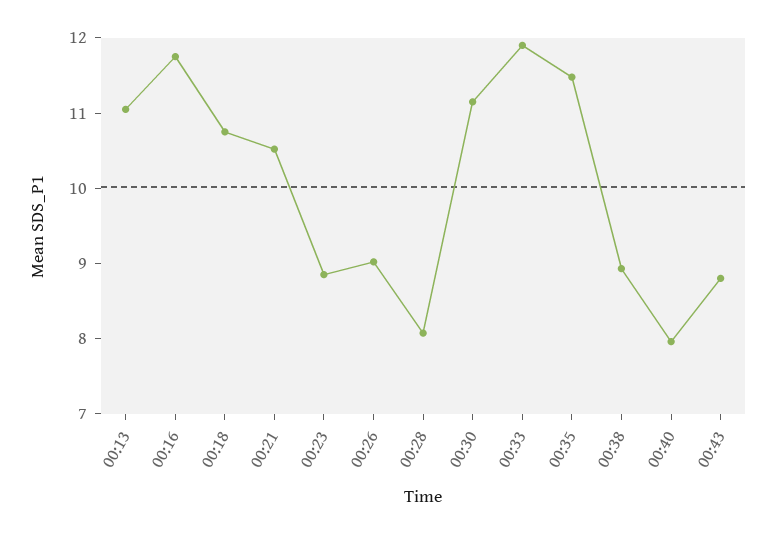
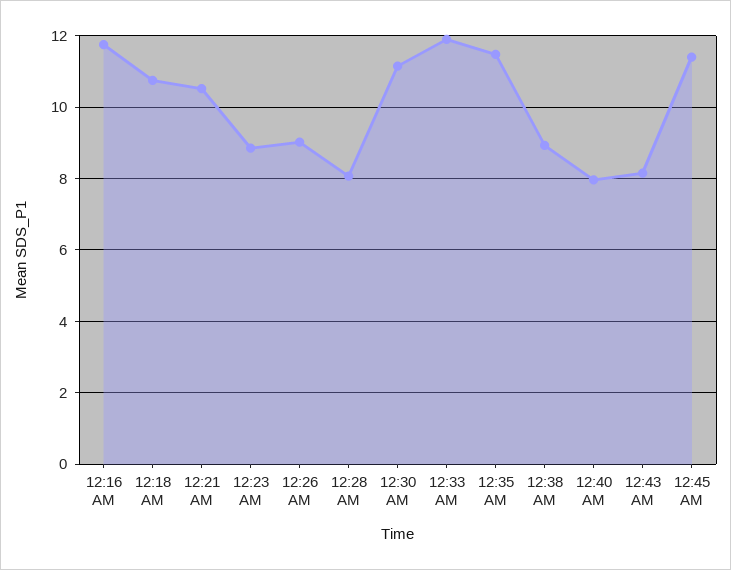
00:13: 11 -> none
00:43: 8.8 -> 8.2
12:45 AM: none -> 11.4

